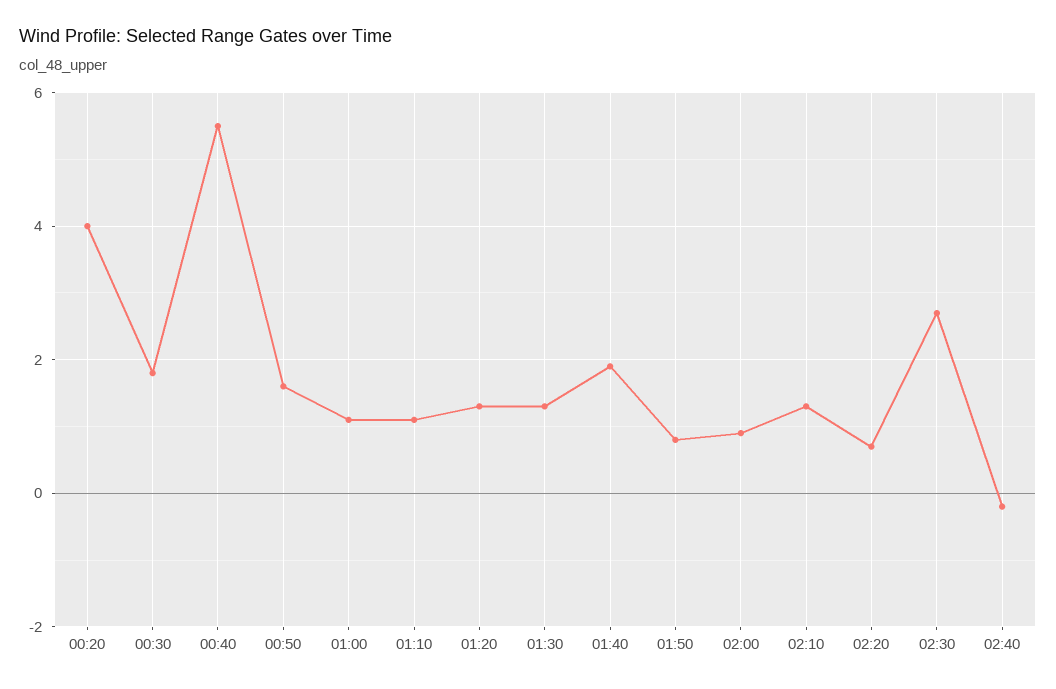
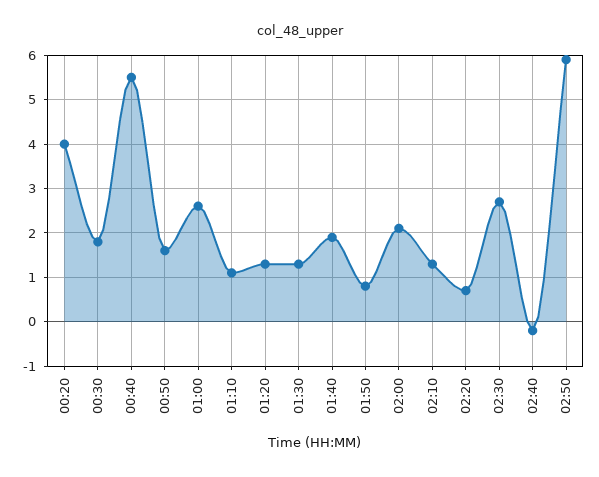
01:00: 1 -> 2.5
02:00: 1 -> 2
02:50: none -> 6

